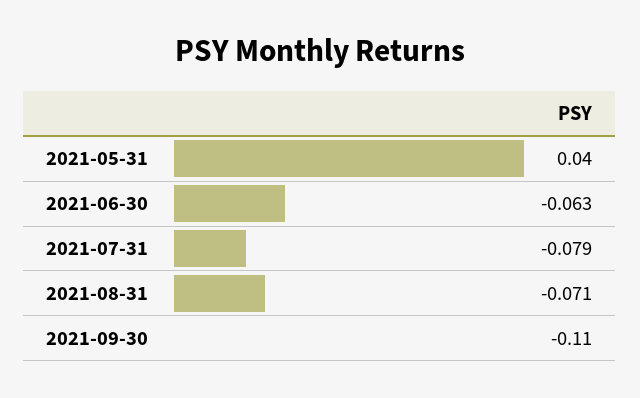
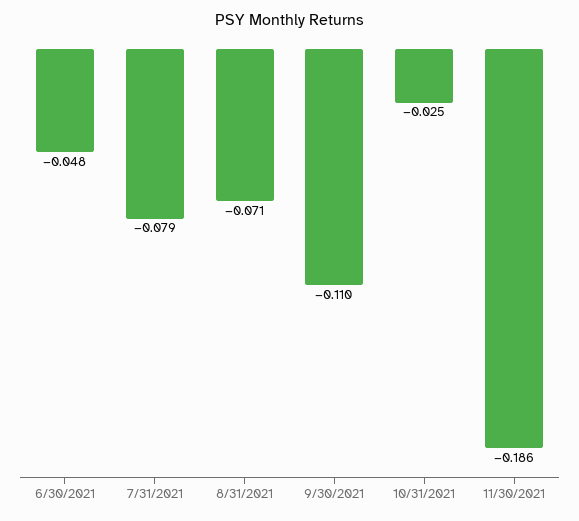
2021-05-31: 0.04 -> none
2021-06-30: -0.063 -> -0.048
10/31/2021: none -> -0.025
11/30/2021: none -> -0.186

